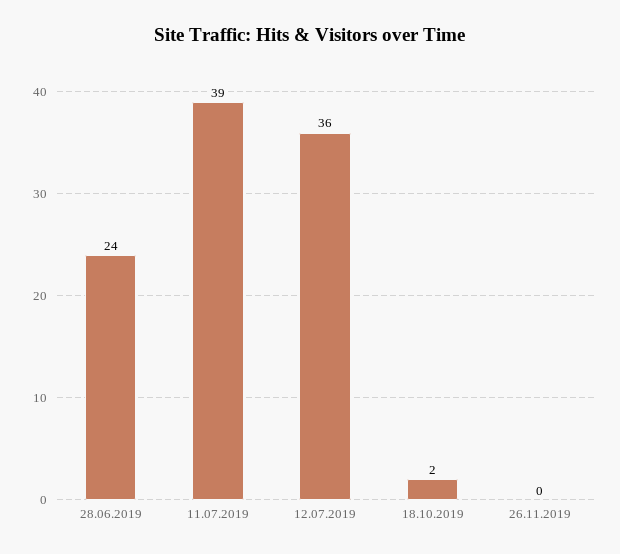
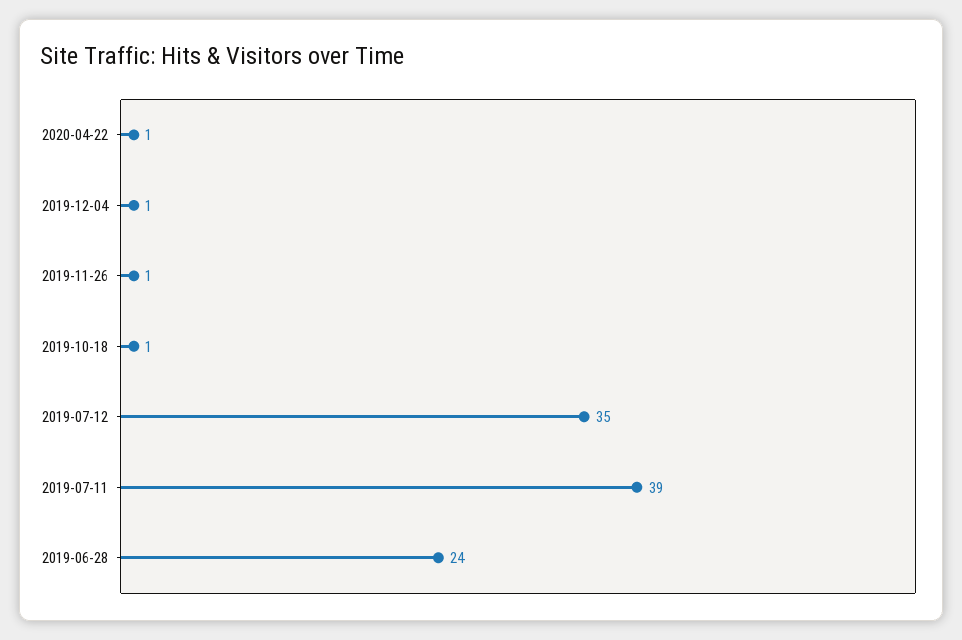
12.07.2019: 36 -> 35
18.10.2019: 2 -> 1
26.11.2019: 0 -> 1
2020-04-22: none -> 1
2019-12-04: none -> 1

